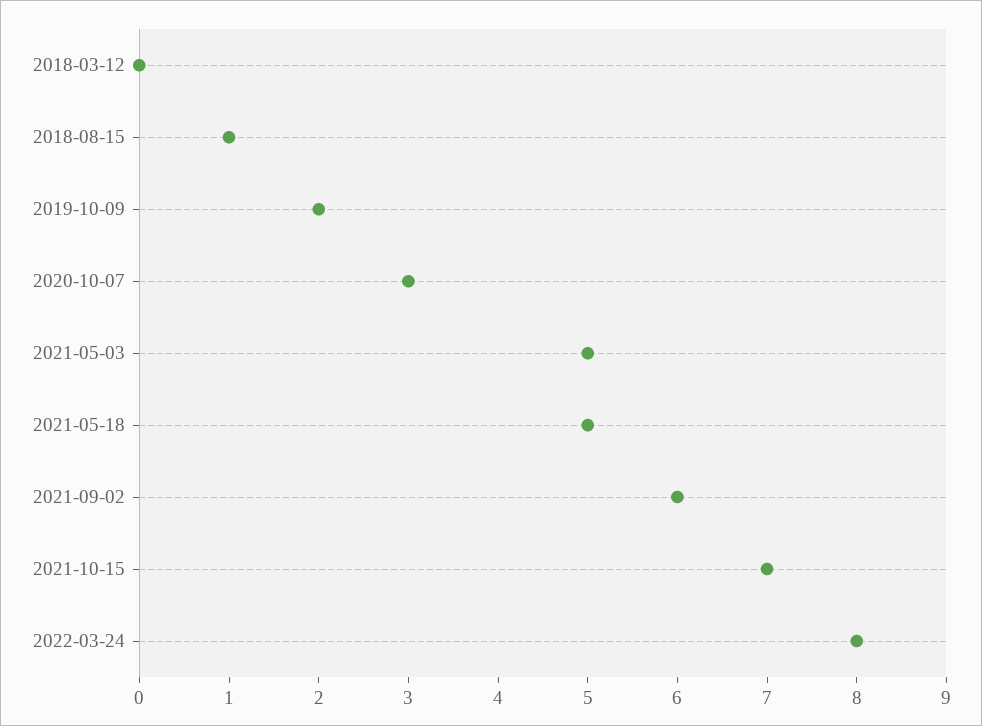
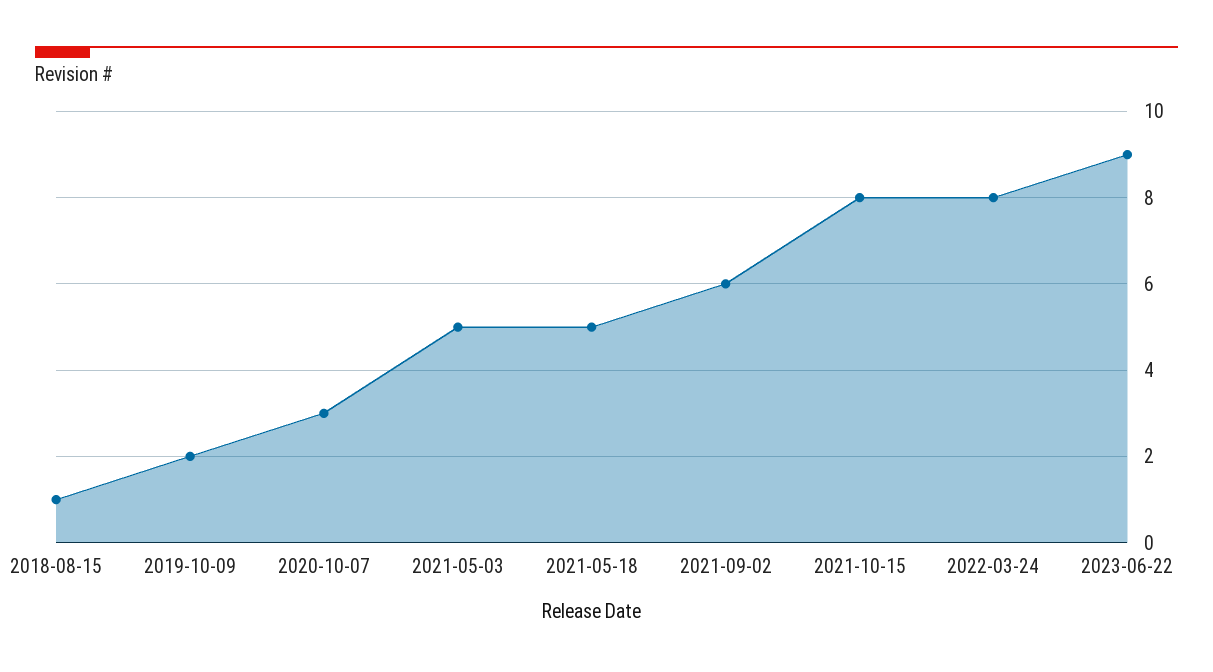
2018-03-12: 0 -> none
2021-10-15: 7 -> 8
2023-06-22: none -> 9

